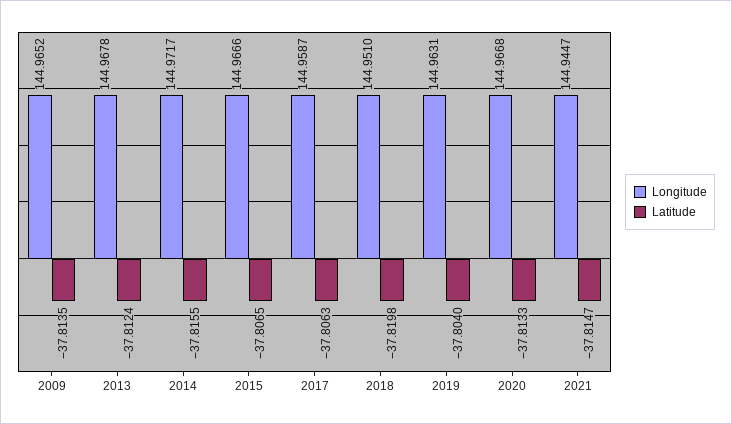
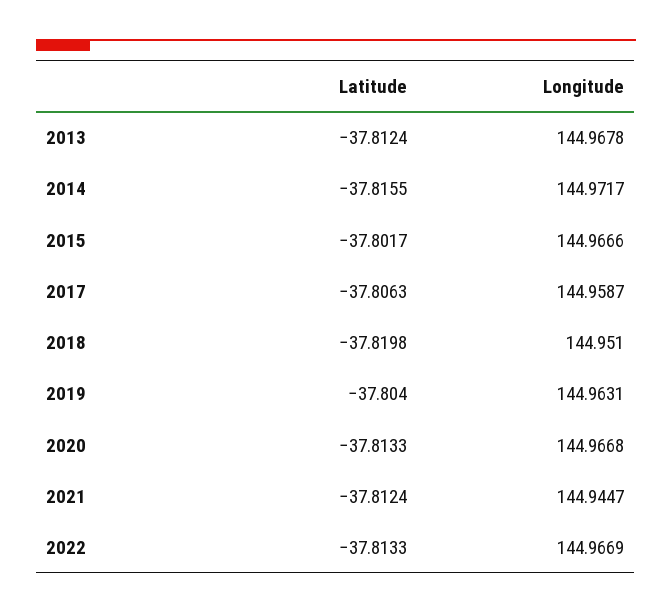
Longitude, 2009: 144.9652 -> none
Latitude, 2009: -37.8135 -> none
Latitude, 2015: -37.8065 -> -37.8017
Latitude, 2021: -37.8147 -> -37.8124
Latitude, 2022: none -> -37.8133
Longitude, 2022: none -> 144.9669

